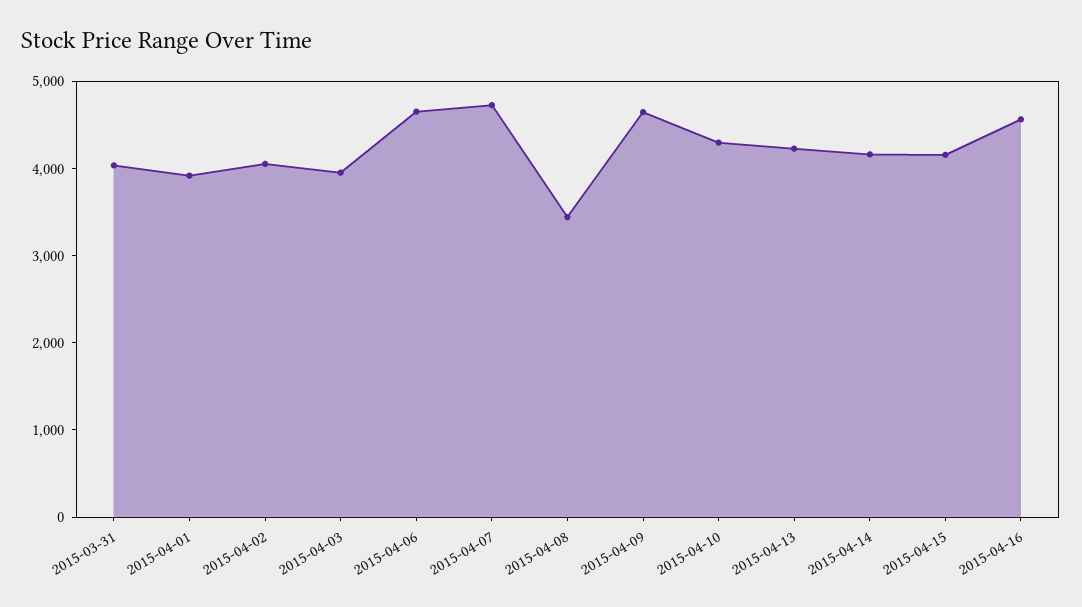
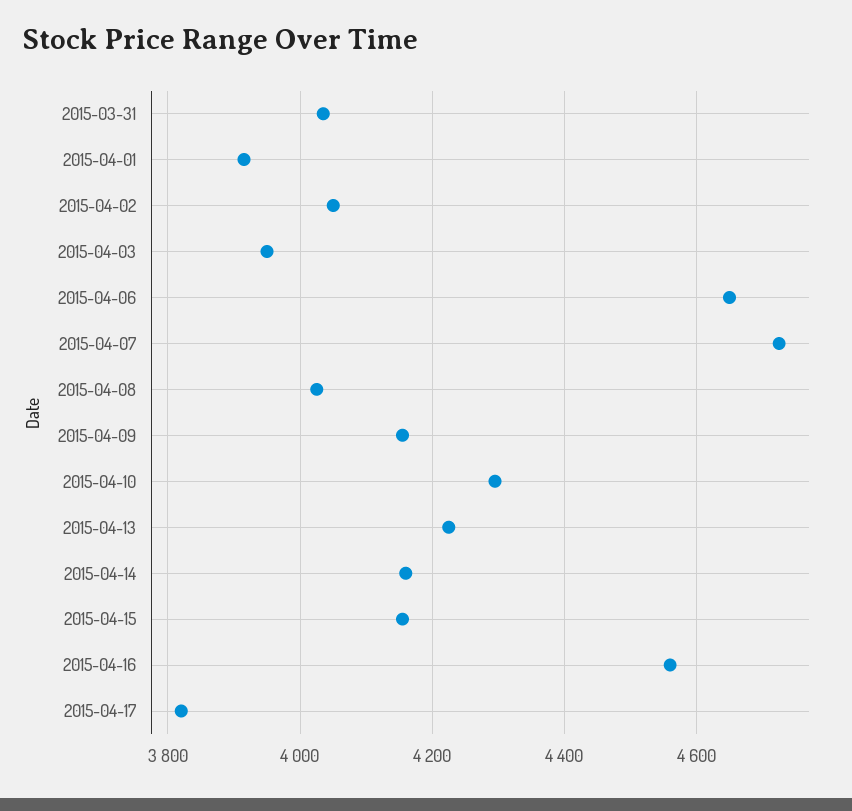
2015-04-08: 3400 -> 4020
2015-04-09: 4600 -> 4160
2015-04-17: none -> 3820

